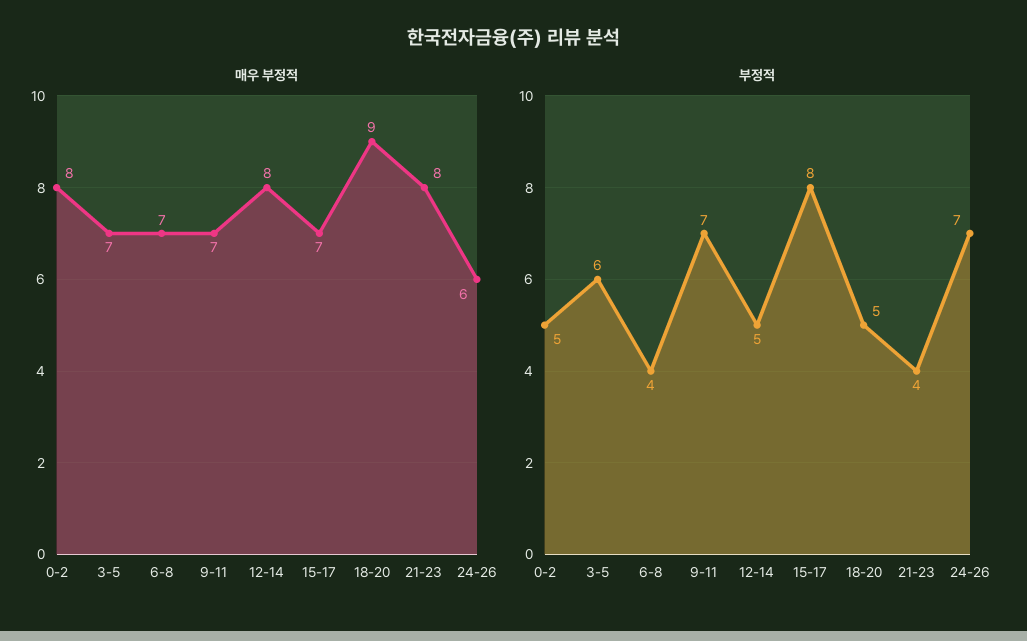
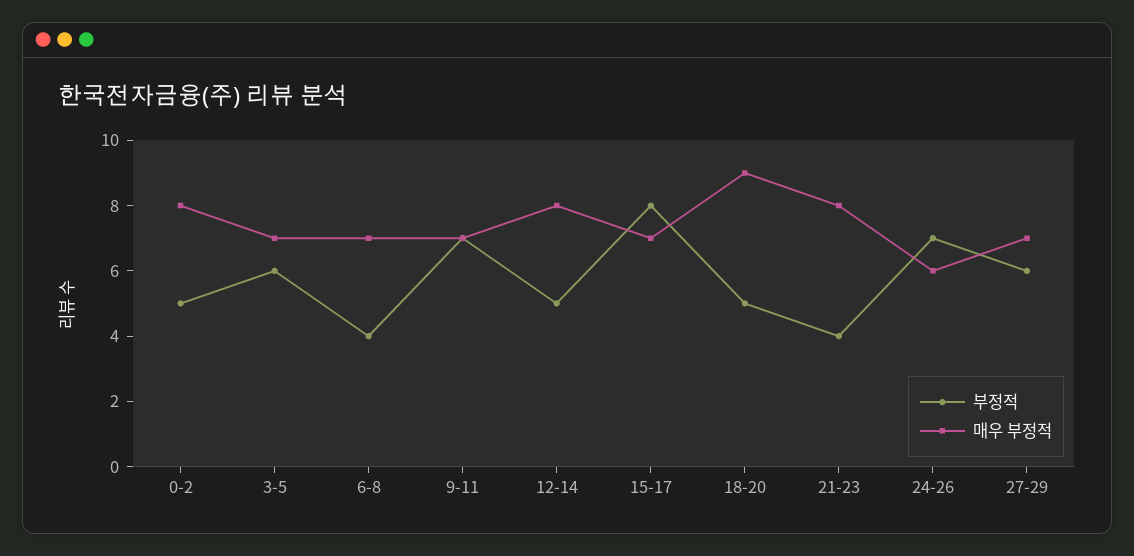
부정적, 27-29: none -> 6
매우 부정적, 27-29: none -> 7

